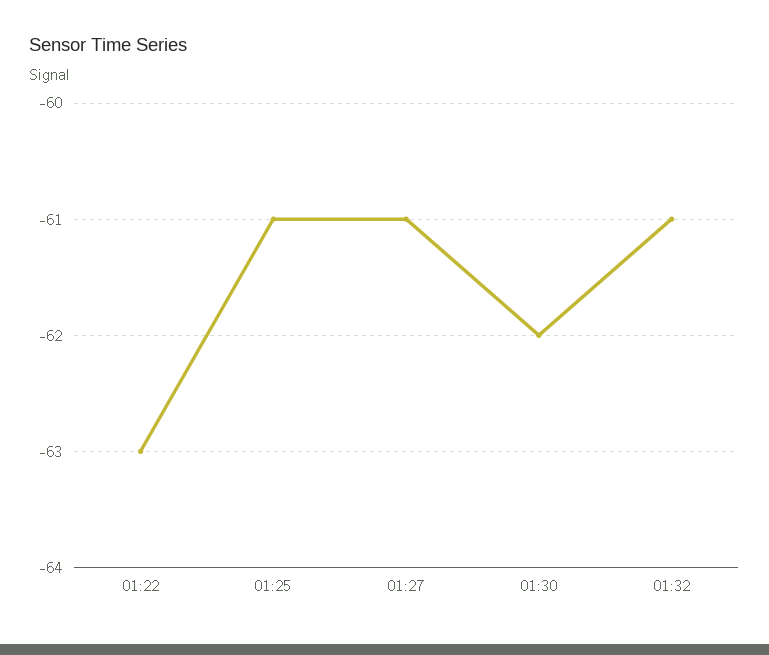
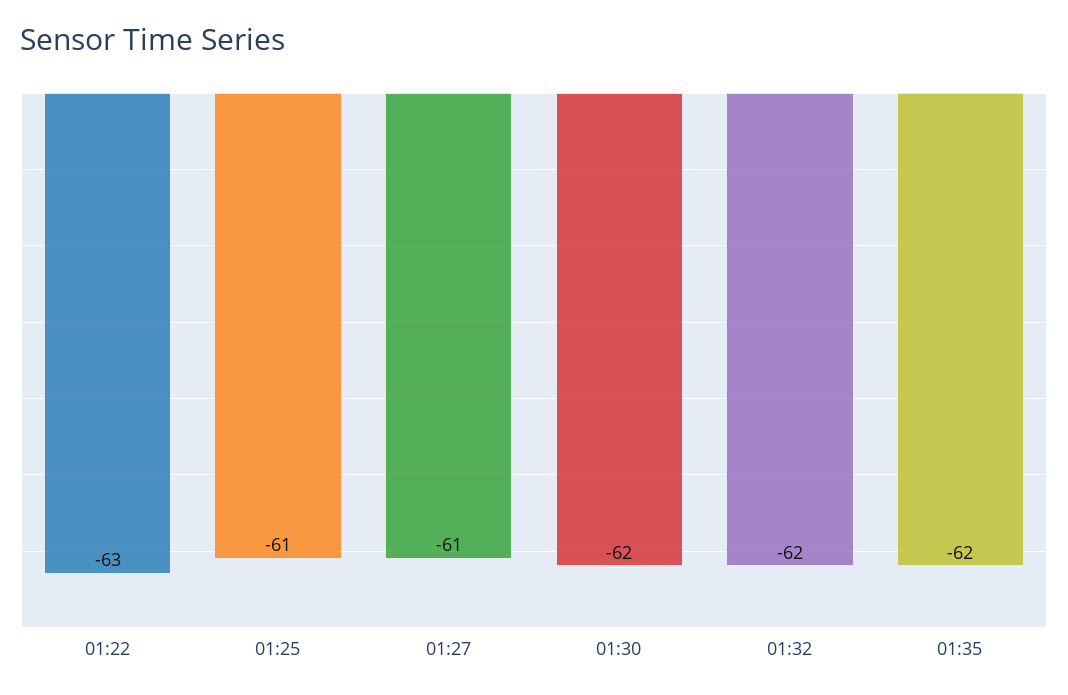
01:32: -61 -> -62
01:35: none -> -62

